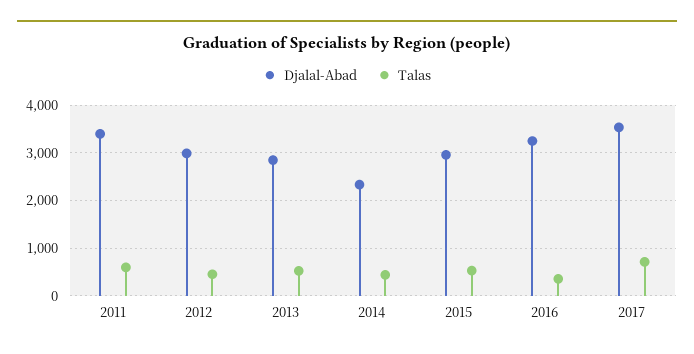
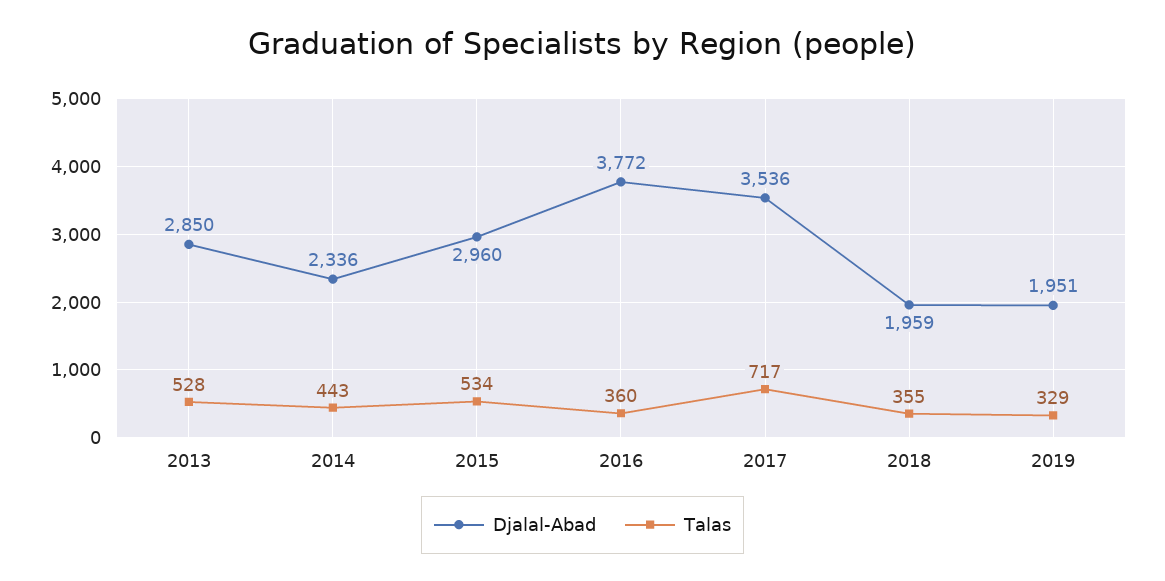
Djalal-Abad, 2011: 3400 -> none
Talas, 2011: 600 -> none
Djalal-Abad, 2012: 3000 -> none
Talas, 2012: 400 -> none
Djalal-Abad, 2016: 3200 -> 3772
Djalal-Abad, 2018: none -> 1959
Talas, 2018: none -> 355
Djalal-Abad, 2019: none -> 1951
Talas, 2019: none -> 329

